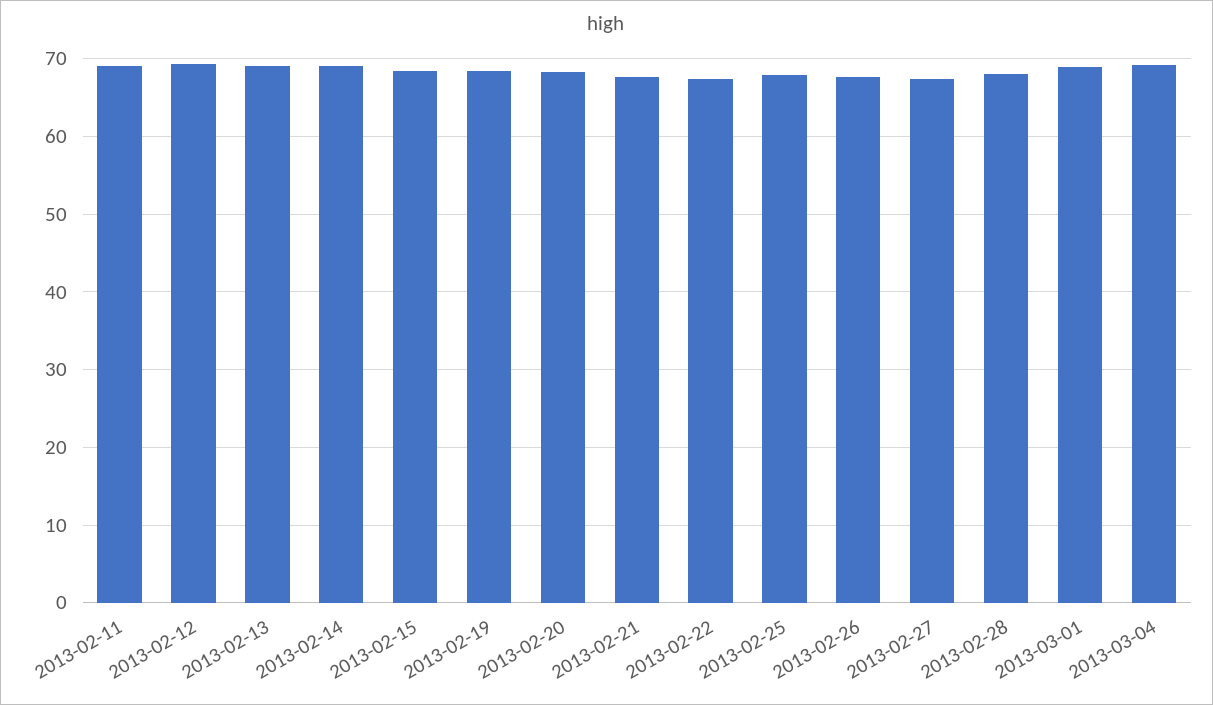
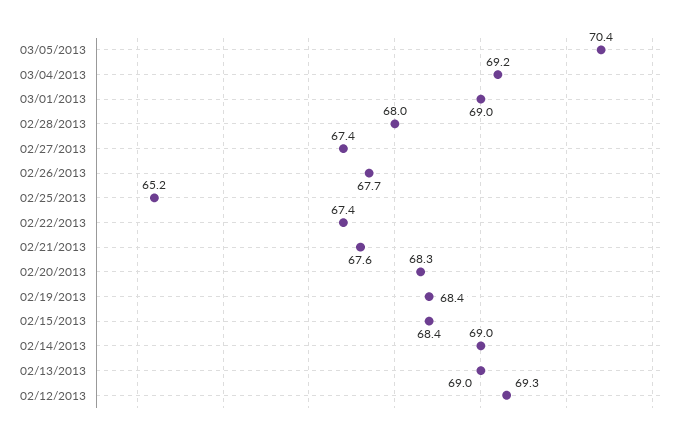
2013-02-11: 69 -> none
2013-02-25: 68 -> 65.2
03/05/2013: none -> 70.4

